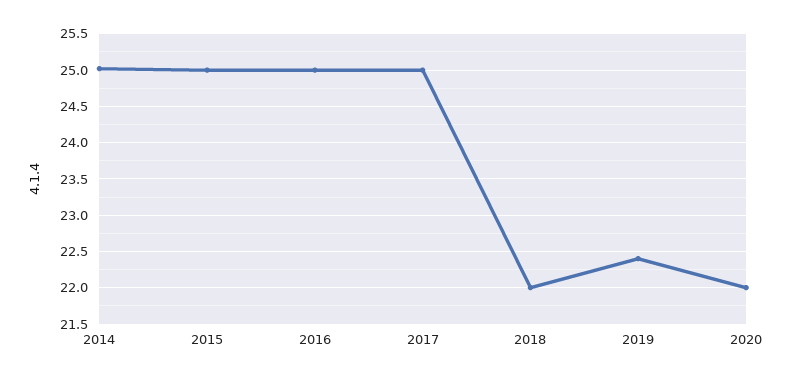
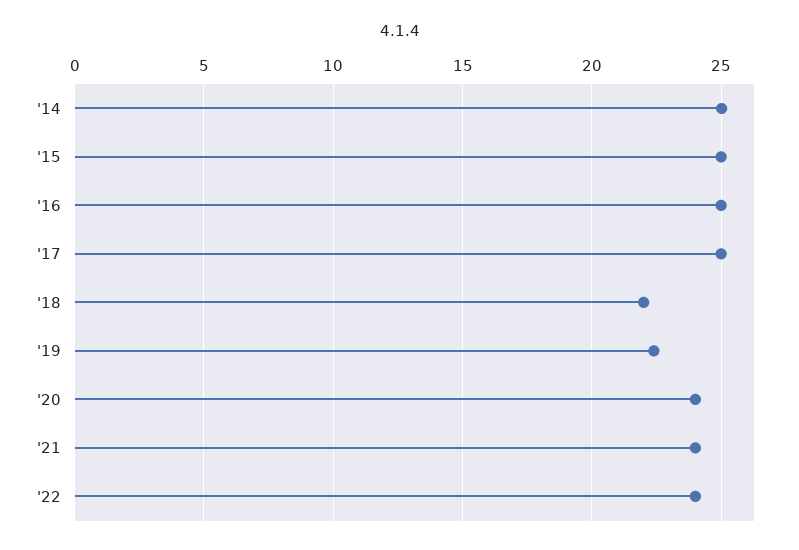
2020: 22 -> 24
'21: none -> 24
'22: none -> 24

